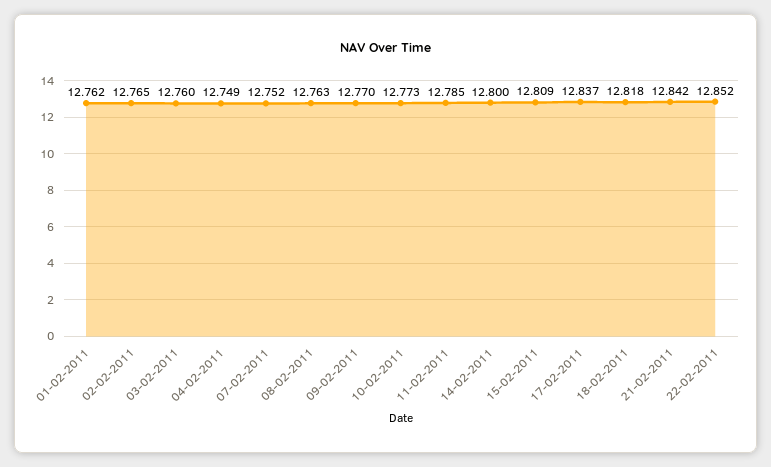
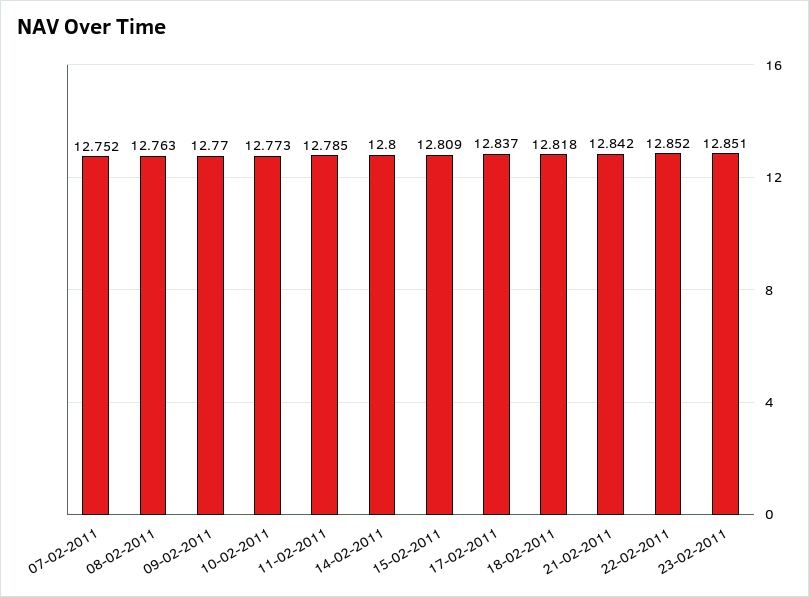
01-02-2011: 12.762 -> none
02-02-2011: 12.765 -> none
03-02-2011: 12.76 -> none
04-02-2011: 12.749 -> none
23-02-2011: none -> 12.851

